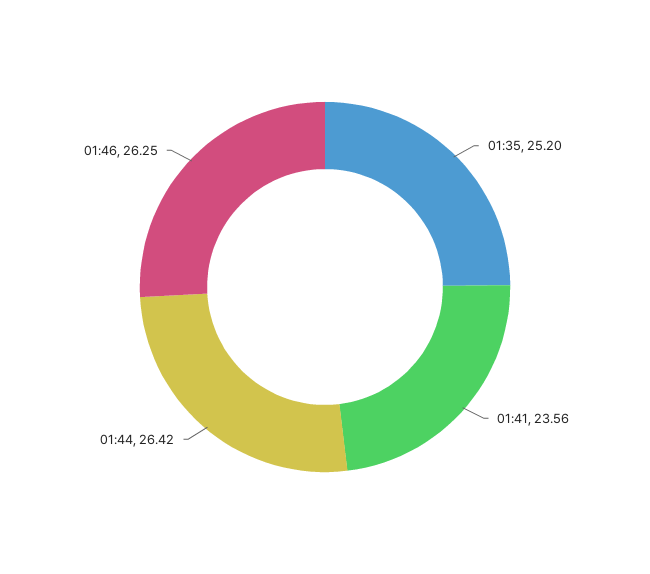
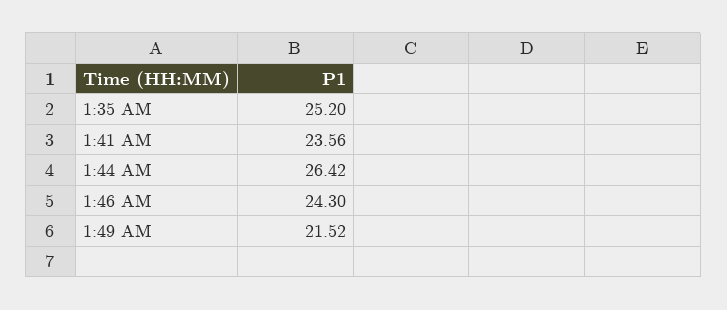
01:46: 26.25 -> 24.3
1:49 AM: none -> 21.52

